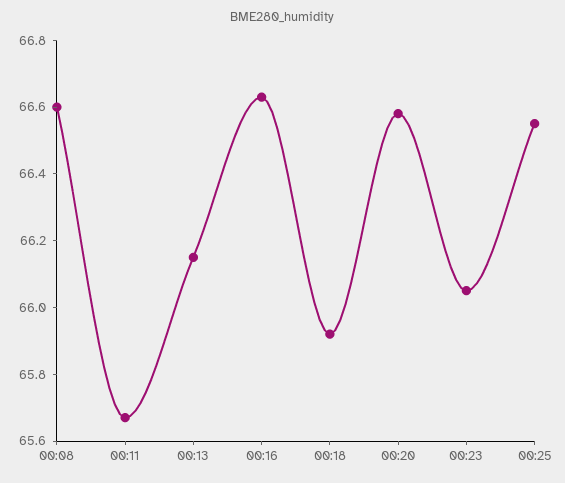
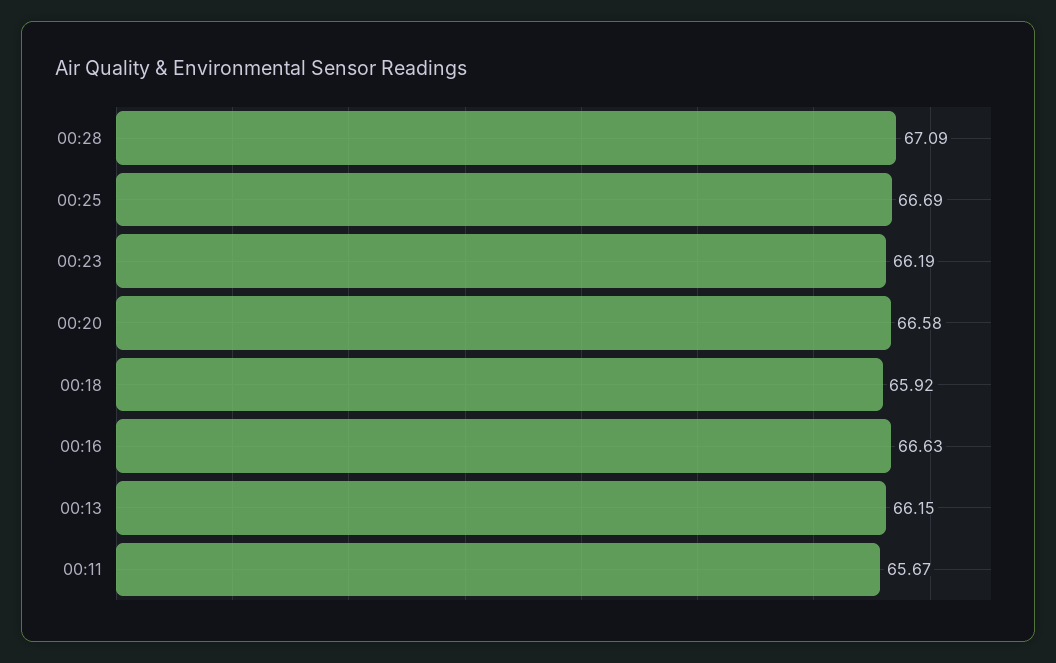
00:08: 66.6 -> none
00:23: 66.05 -> 66.19
00:25: 66.55 -> 66.69
00:28: none -> 67.09

